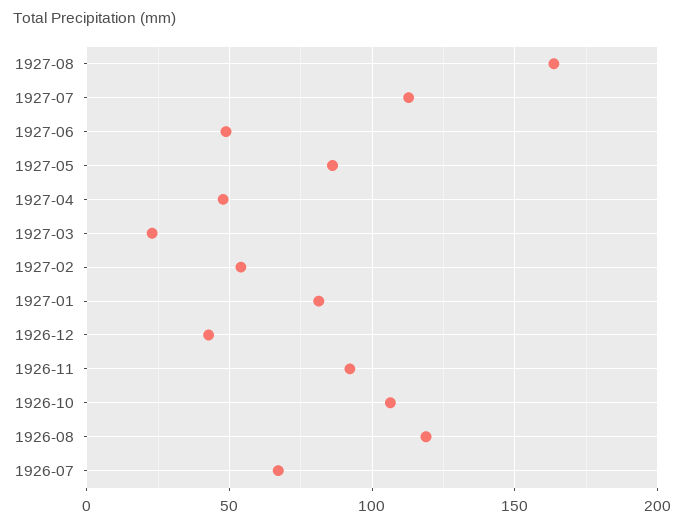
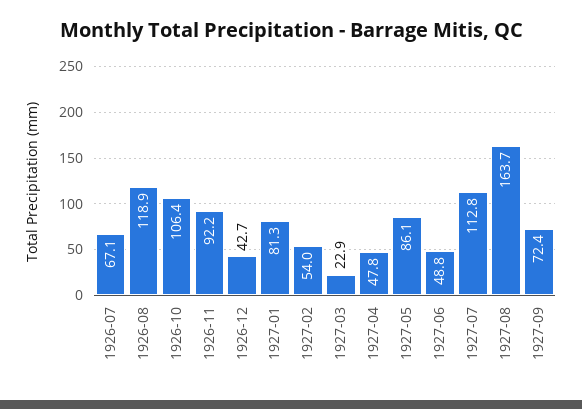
1927-09: none -> 72.4

